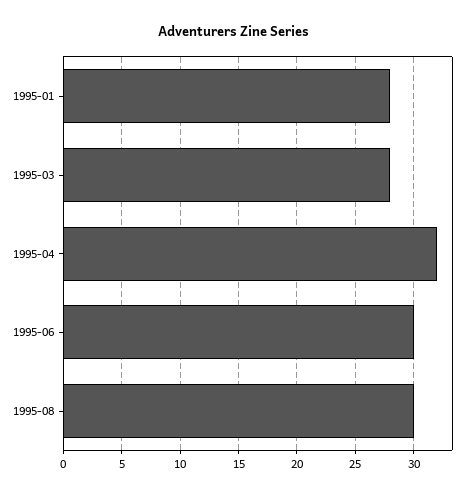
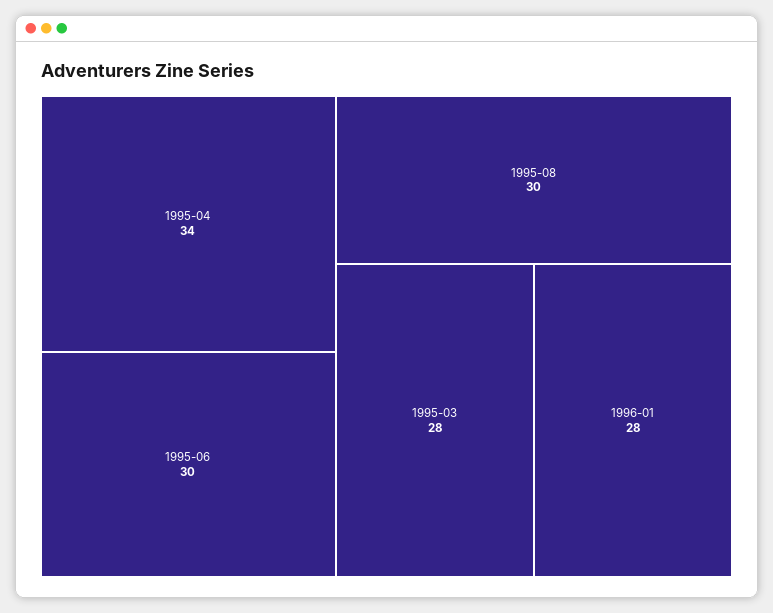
1995-01: 28 -> none
1995-04: 32 -> 34
1996-01: none -> 28

